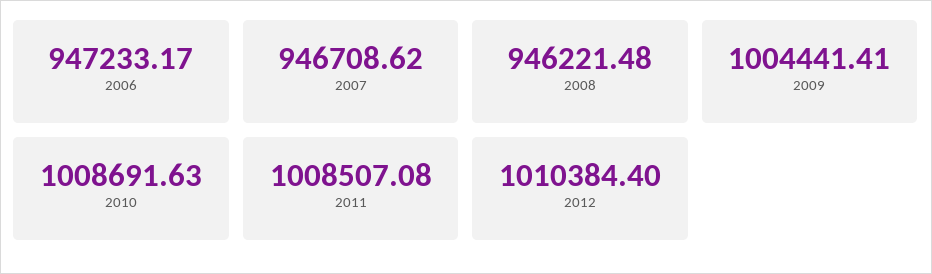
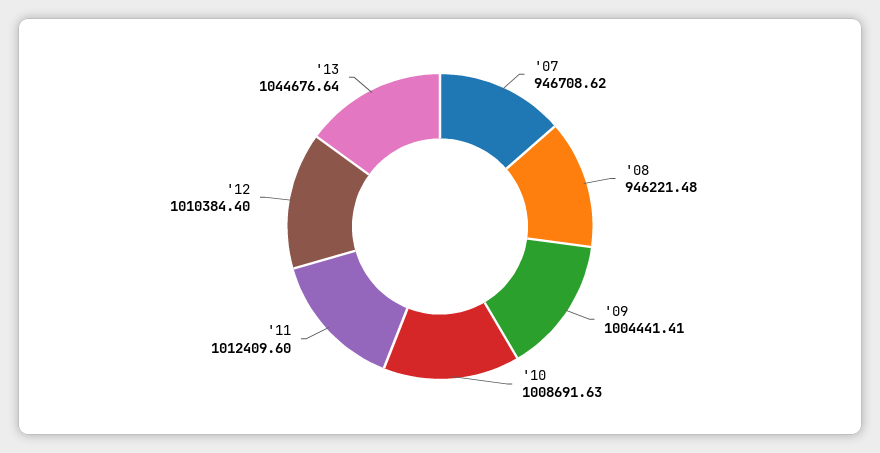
2006: 947233.17 -> none
2011: 1008507.08 -> 1012409.6
'13: none -> 1044676.64

